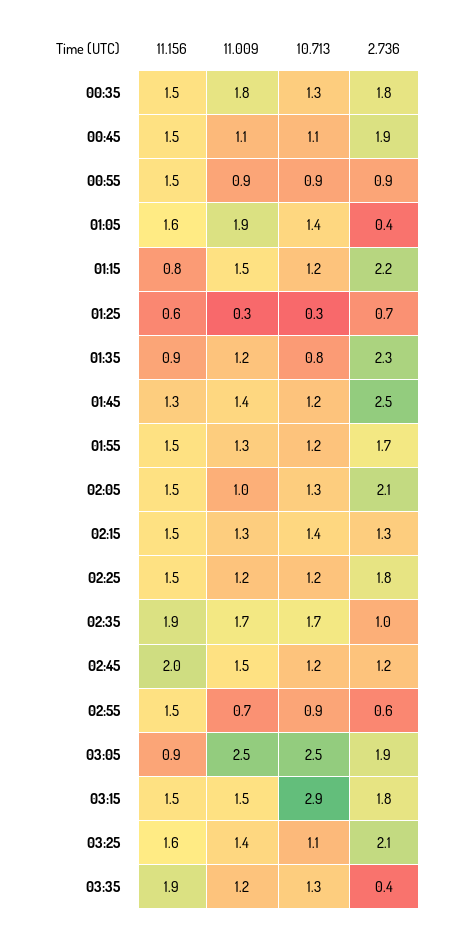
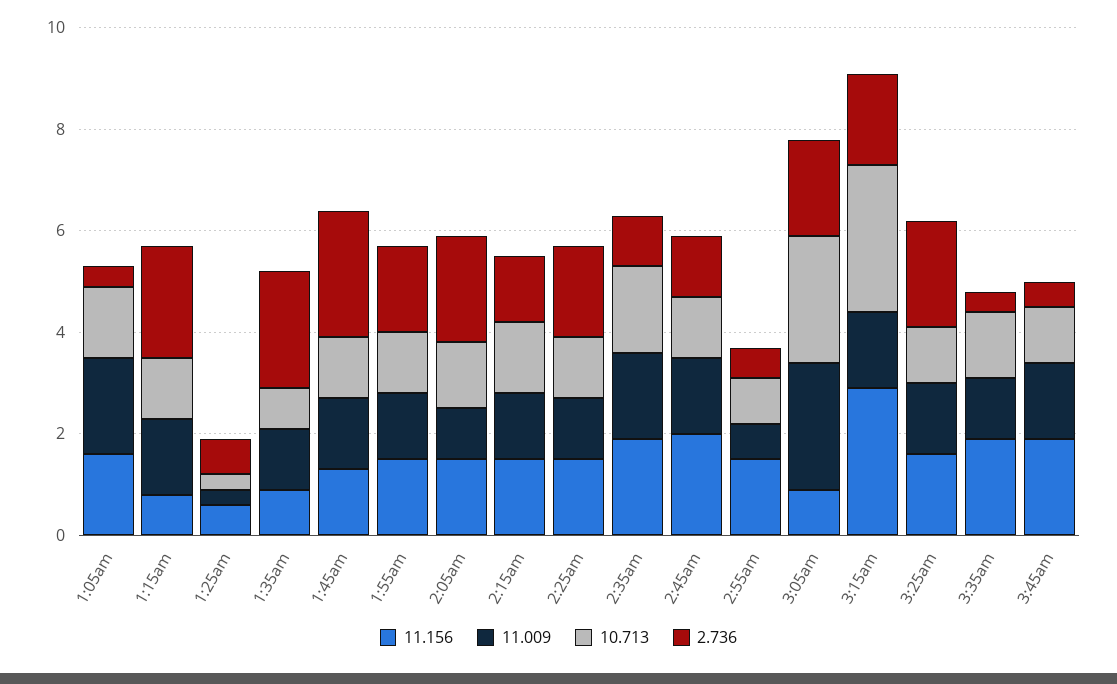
11.156, 00:35: 1.5 -> none
11.009, 00:35: 1.8 -> none
10.713, 00:35: 1.3 -> none
2.736, 00:35: 1.8 -> none
11.156, 00:45: 1.5 -> none
11.009, 00:45: 1.1 -> none
10.713, 00:45: 1.1 -> none
2.736, 00:45: 1.9 -> none
11.156, 00:55: 1.5 -> none
11.009, 00:55: 0.9 -> none
10.713, 00:55: 0.9 -> none
2.736, 00:55: 0.9 -> none
11.156, 03:15: 1.5 -> 3
11.156, 3:45am: none -> 2
11.009, 3:45am: none -> 1.5
10.713, 3:45am: none -> 1
2.736, 3:45am: none -> 0.5

